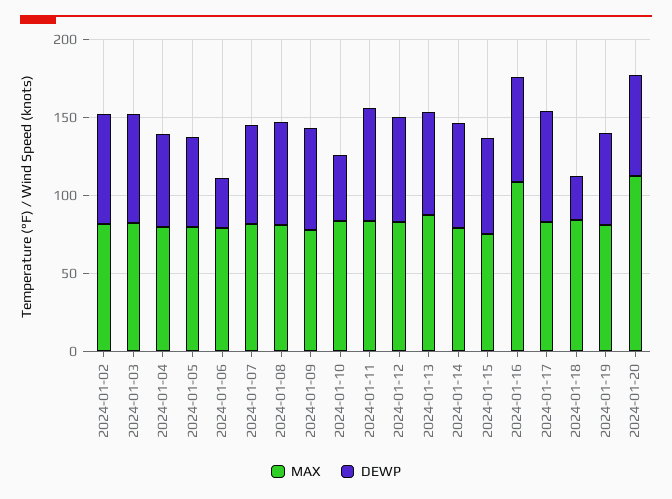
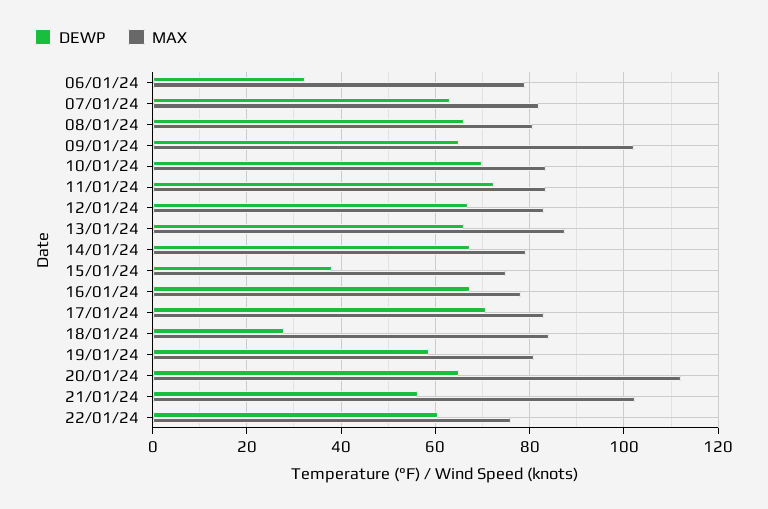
MAX, 2024-01-02: 80 -> none
DEWP, 2024-01-02: 70 -> none
MAX, 2024-01-03: 80 -> none
DEWP, 2024-01-03: 70 -> none
MAX, 2024-01-04: 80 -> none
DEWP, 2024-01-04: 60 -> none
MAX, 2024-01-05: 80 -> none
DEWP, 2024-01-05: 60 -> none
MAX, 2024-01-09: 80 -> 102
DEWP, 2024-01-10: 40 -> 70
DEWP, 2024-01-15: 60 -> 38
MAX, 2024-01-16: 110 -> 78
DEWP, 21/01/24: none -> 56
MAX, 21/01/24: none -> 102
DEWP, 22/01/24: none -> 60
MAX, 22/01/24: none -> 76

